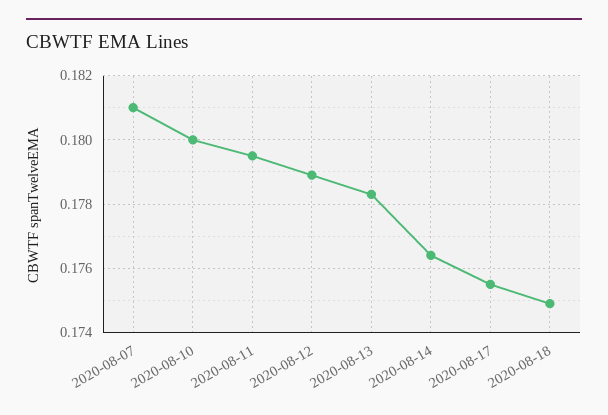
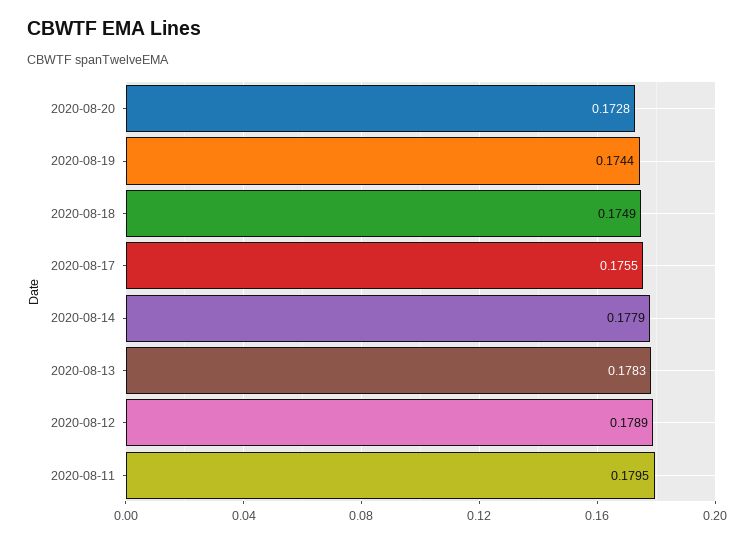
2020-08-07: 0.181 -> none
2020-08-10: 0.18 -> none
2020-08-14: 0.1765 -> 0.1779
2020-08-20: none -> 0.1728
2020-08-19: none -> 0.1744

